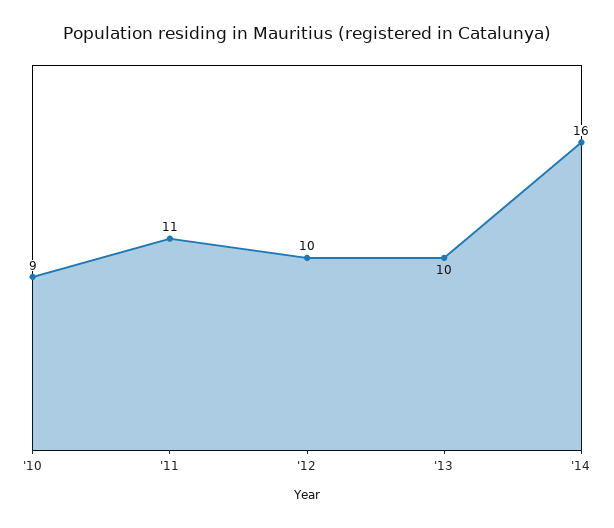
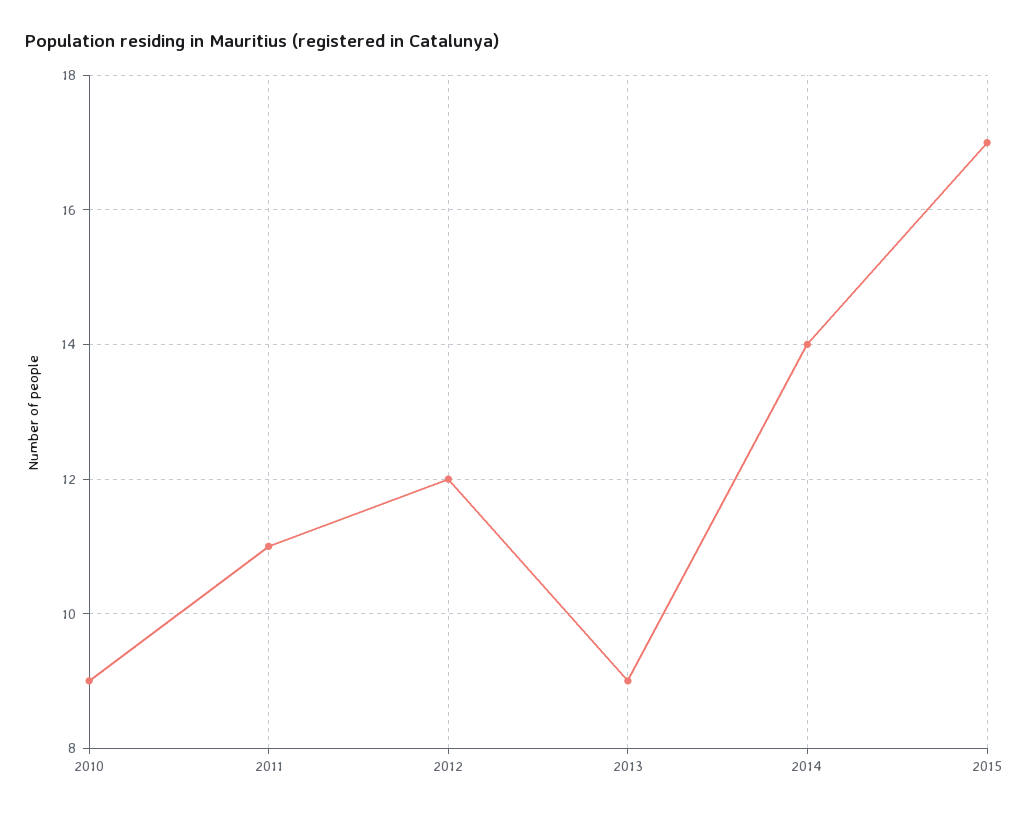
'12: 10 -> 12
'13: 10 -> 9
'14: 16 -> 14
2015: none -> 17

